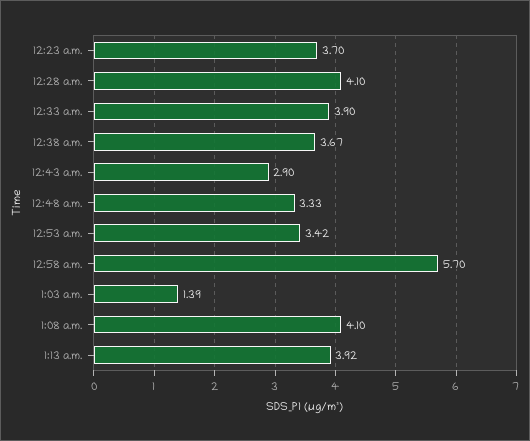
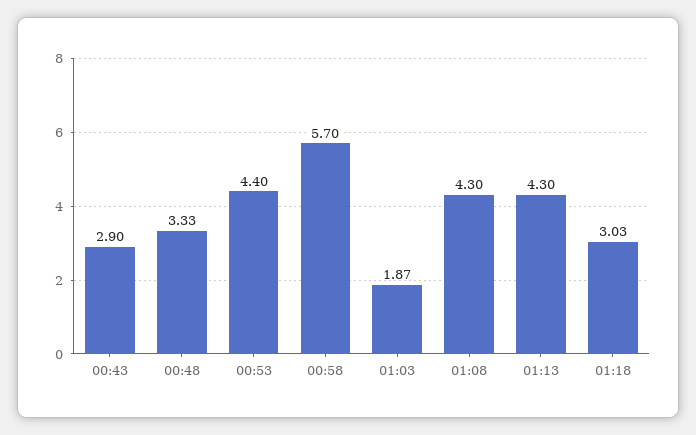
12:23 a.m.: 3.7 -> none
12:28 a.m.: 4.1 -> none
12:33 a.m.: 3.9 -> none
12:38 a.m.: 3.67 -> none
12:53 a.m.: 3.42 -> 4.4
1:03 a.m.: 1.39 -> 1.87
1:08 a.m.: 4.1 -> 4.3
1:13 a.m.: 3.92 -> 4.3
01:18: none -> 3.03

